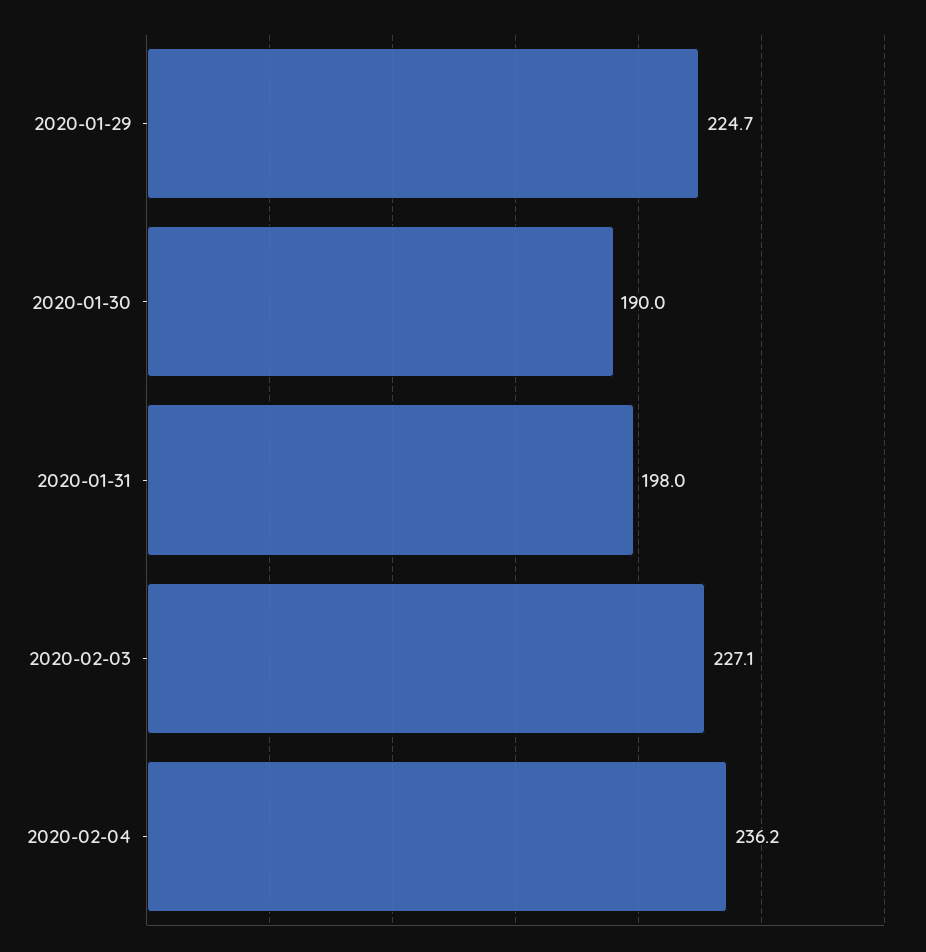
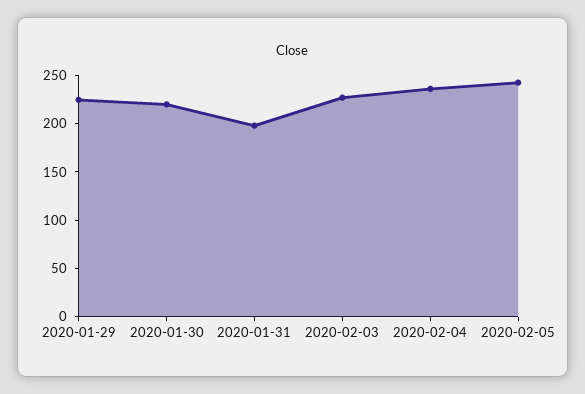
2020-01-30: 190 -> 220
2020-02-05: none -> 240

